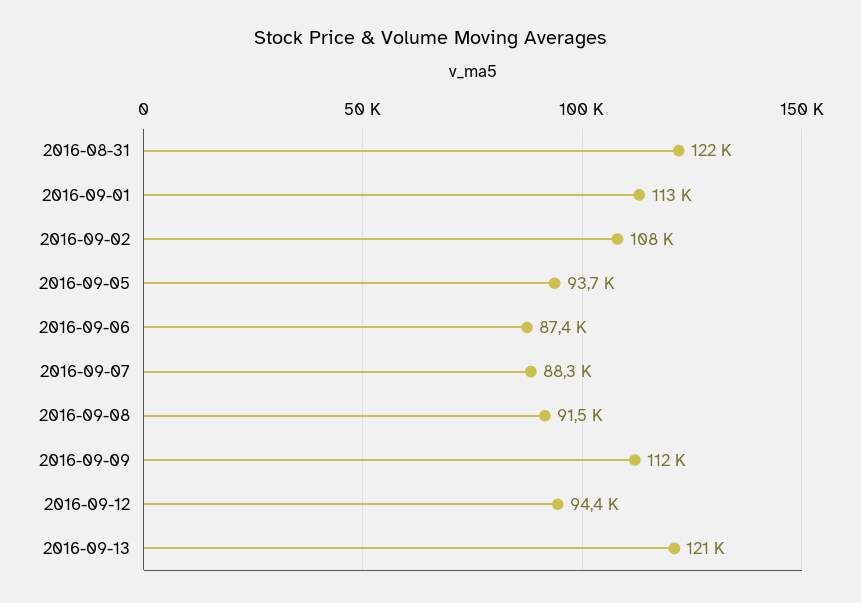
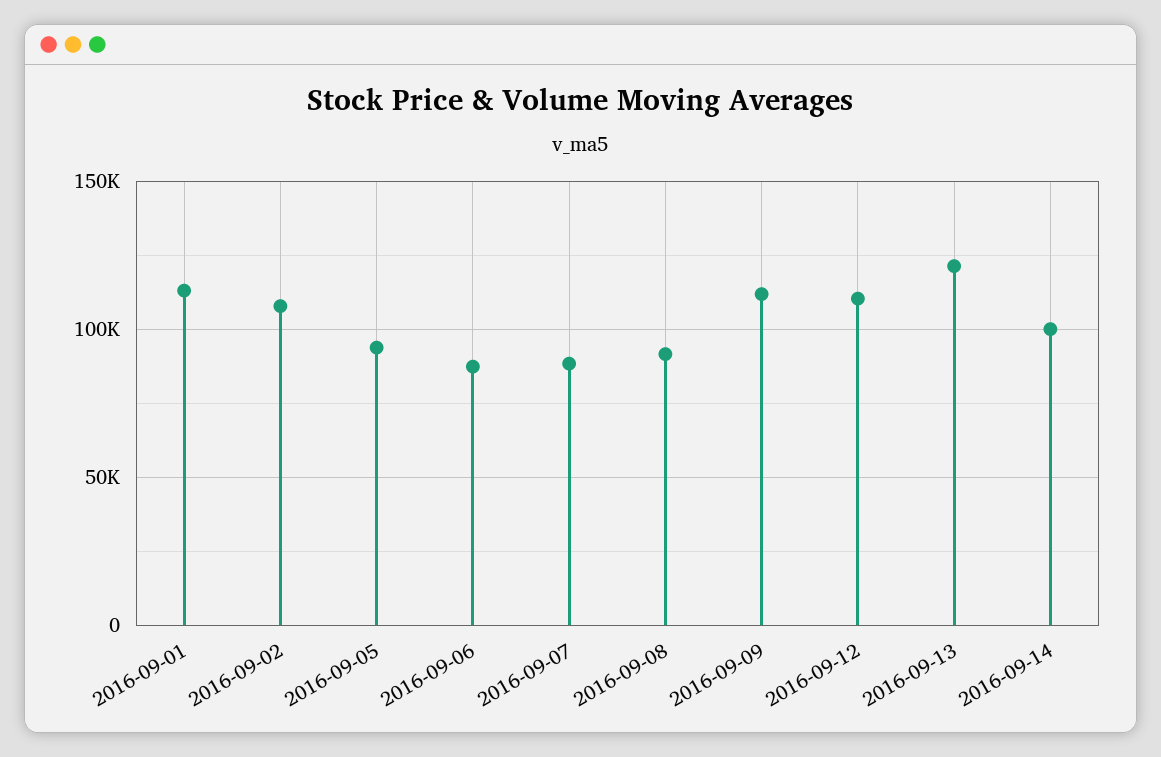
2016-08-31: 122000 -> none
2016-09-12: 94400 -> 110000
2016-09-14: none -> 100000

